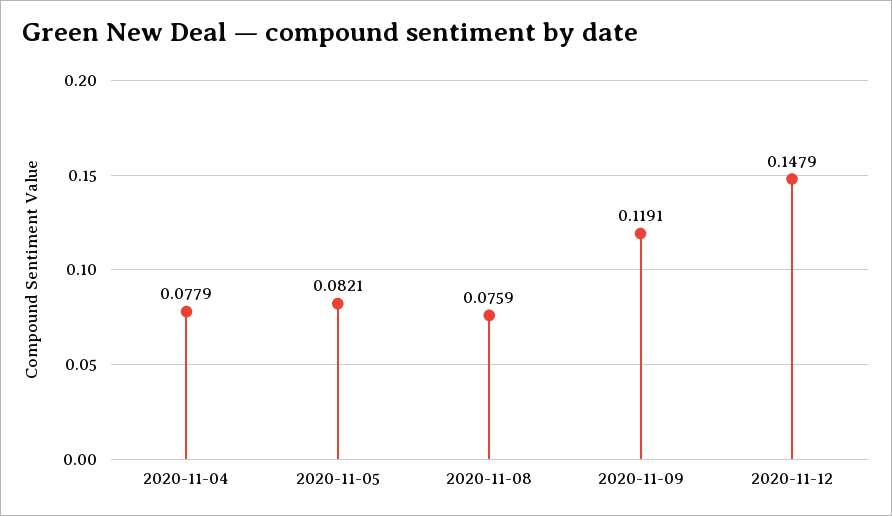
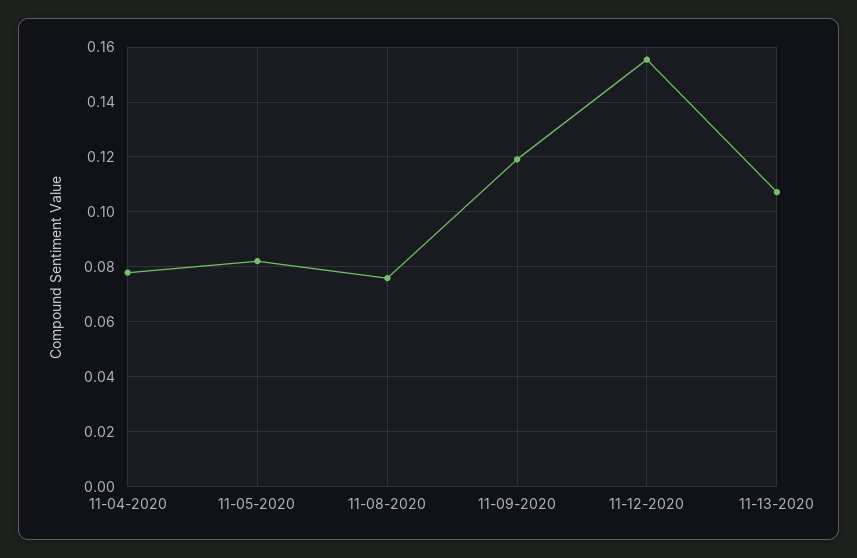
2020-11-12: 0.1479 -> 0.155
11-13-2020: none -> 0.1075

